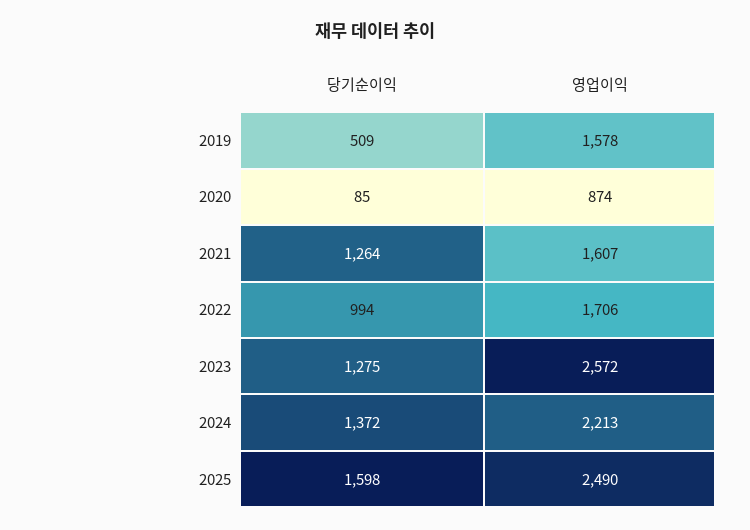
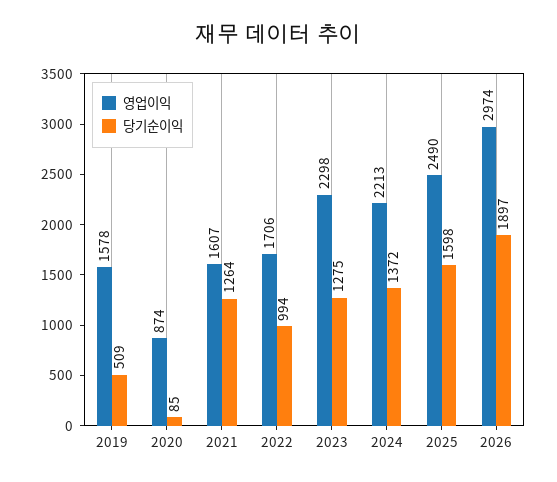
영업이익, 2023: 2572 -> 2298
영업이익, 2026: none -> 2974
당기순이익, 2026: none -> 1897

